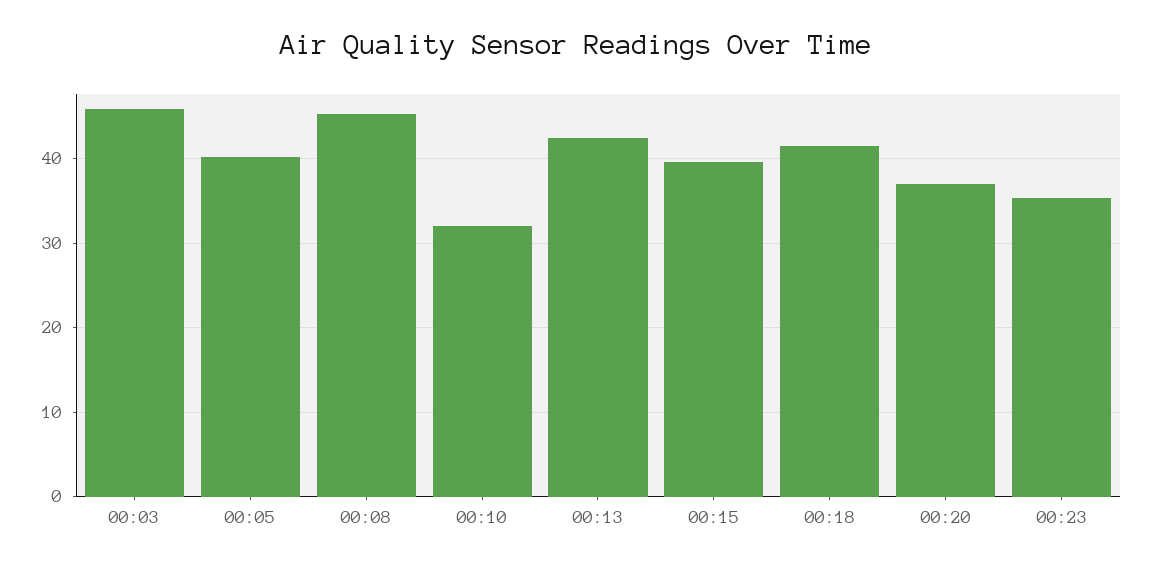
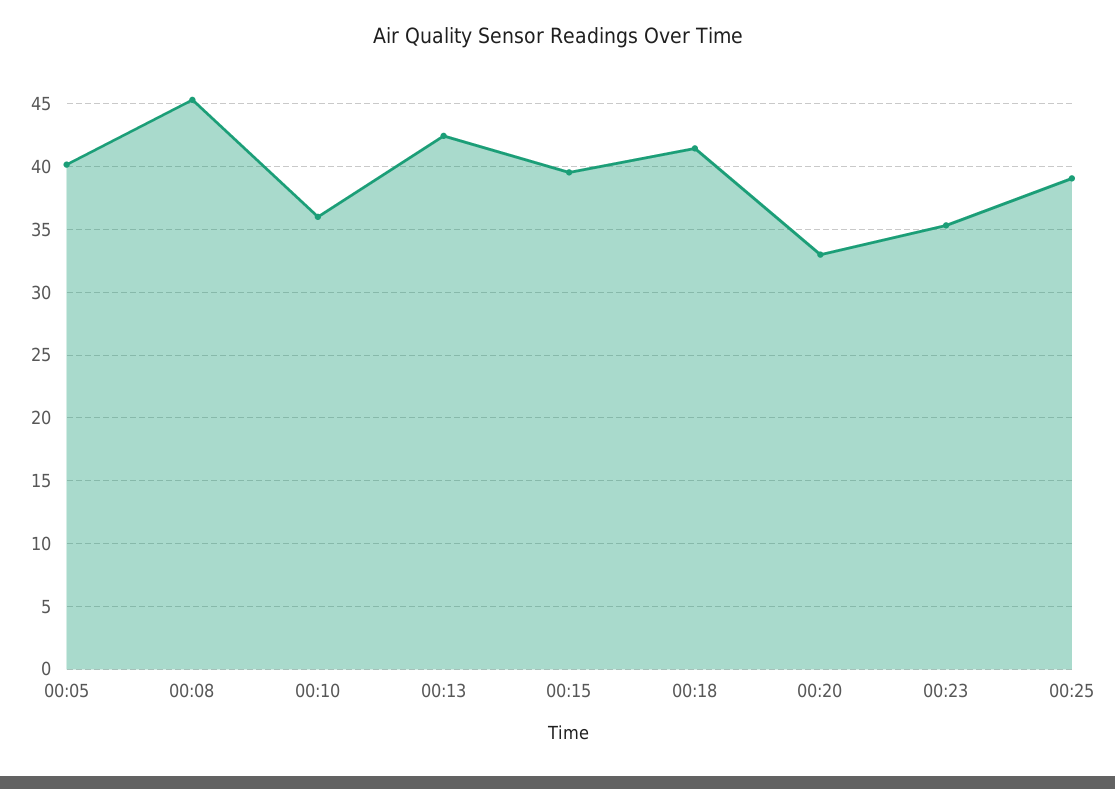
00:03: 46 -> none
00:10: 32 -> 36
00:20: 37 -> 33
00:25: none -> 39

